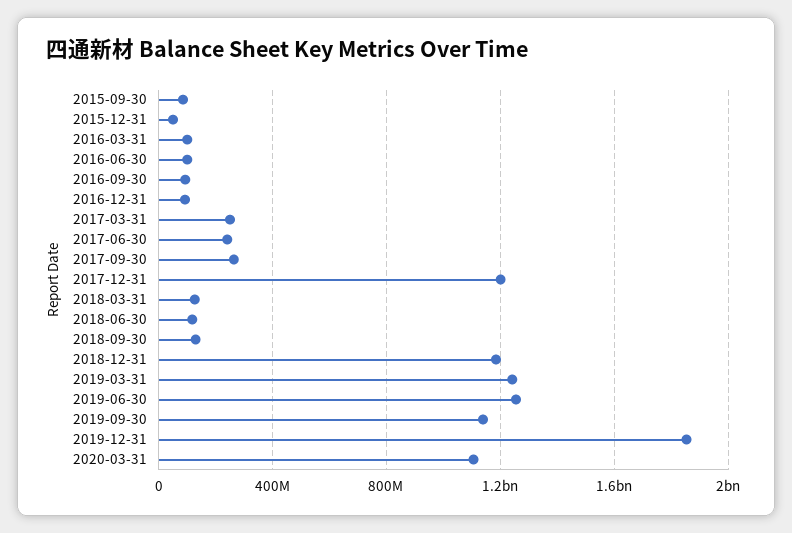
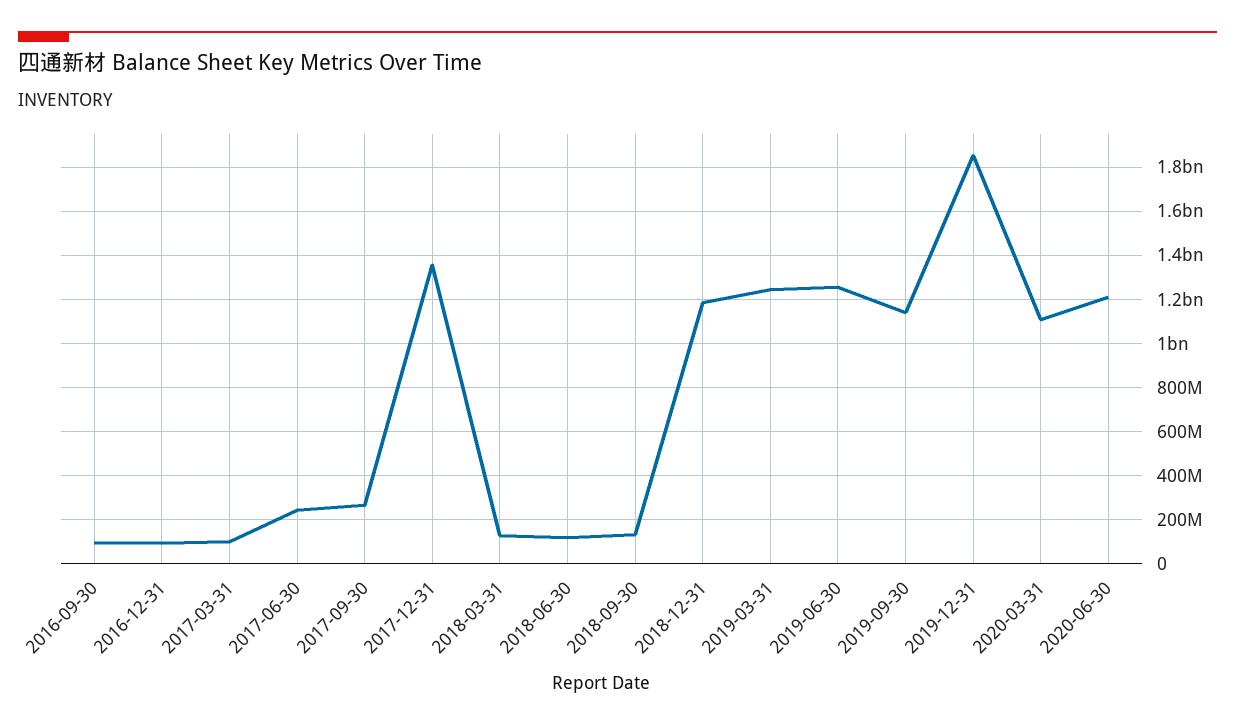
2015-09-30: 100000000 -> none
2015-12-31: 50000000 -> none
2016-03-31: 100000000 -> none
2016-06-30: 100000000 -> none
2017-03-31: 250000000 -> 100000000
2017-12-31: 1200000000 -> 1350000000
2020-06-30: none -> 1200000000

